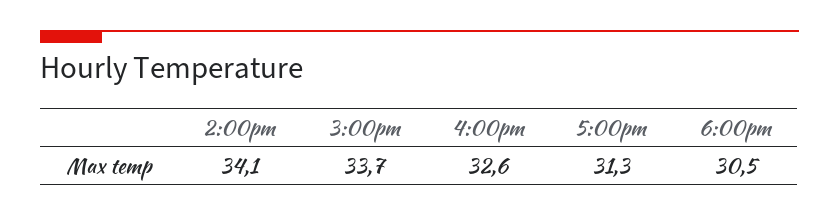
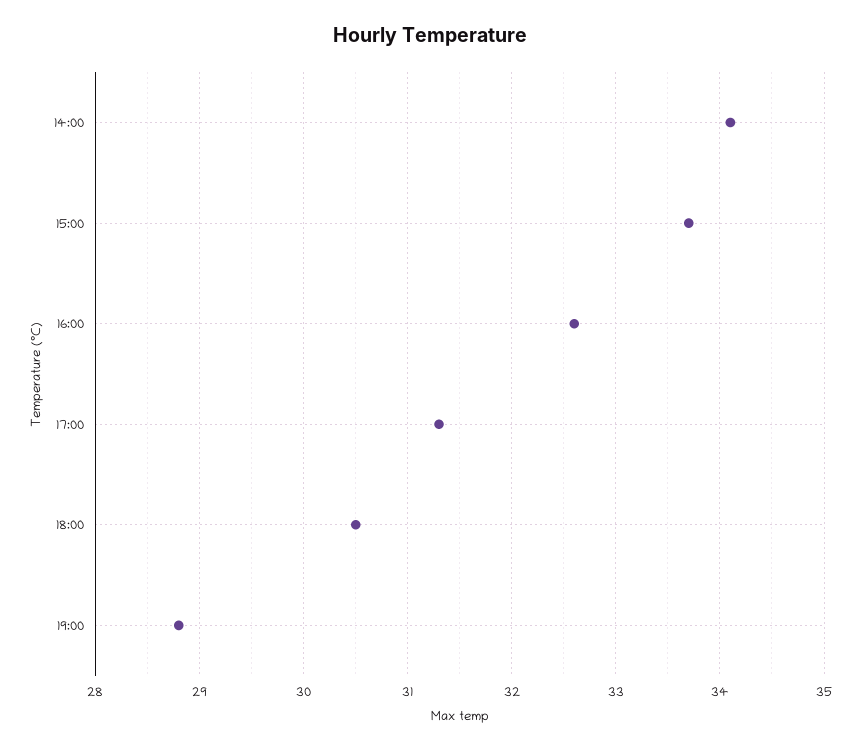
19:00: none -> 28.8

